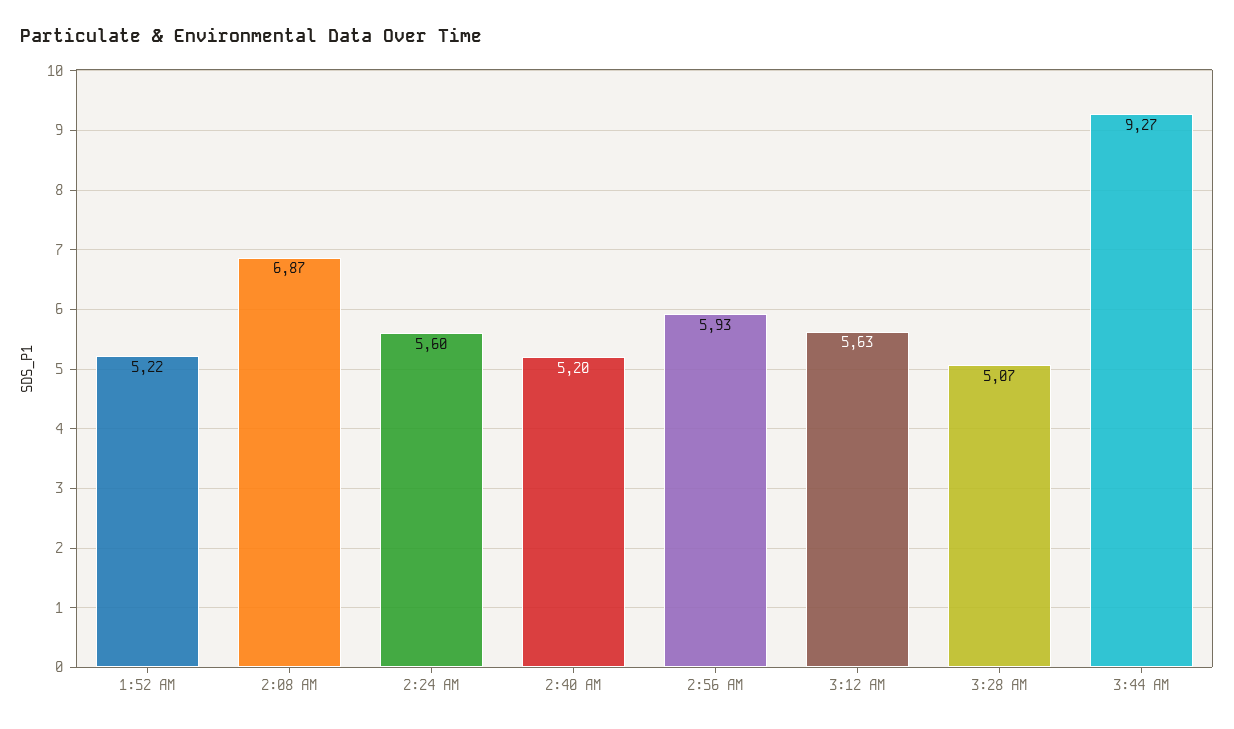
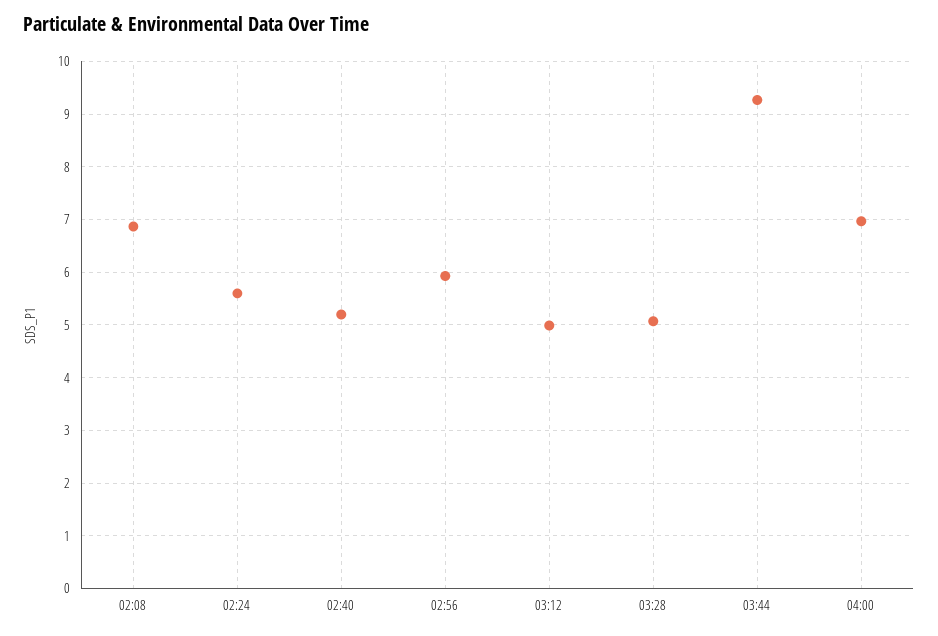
1:52 AM: 5.22 -> none
3:12 AM: 5.63 -> 5
04:00: none -> 7

